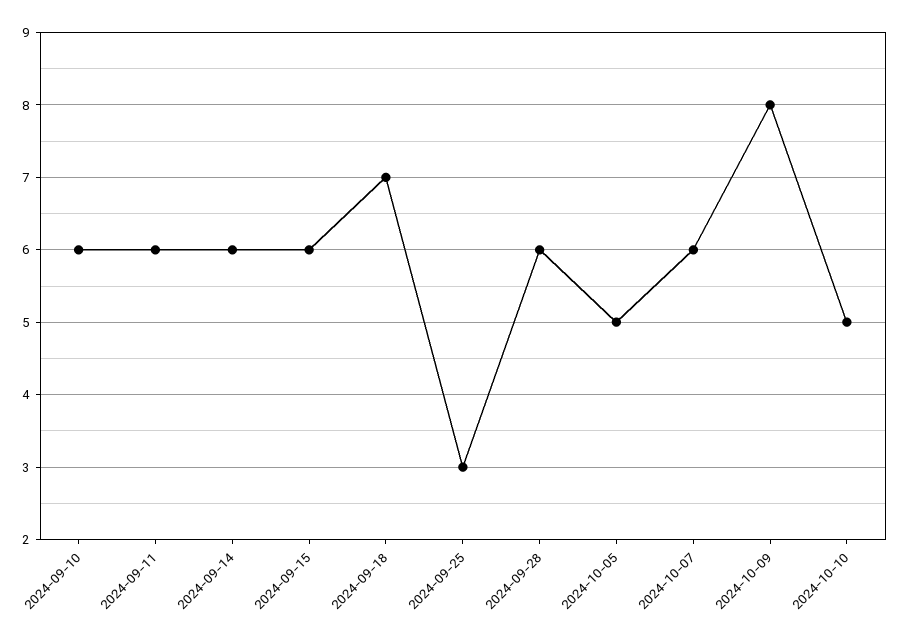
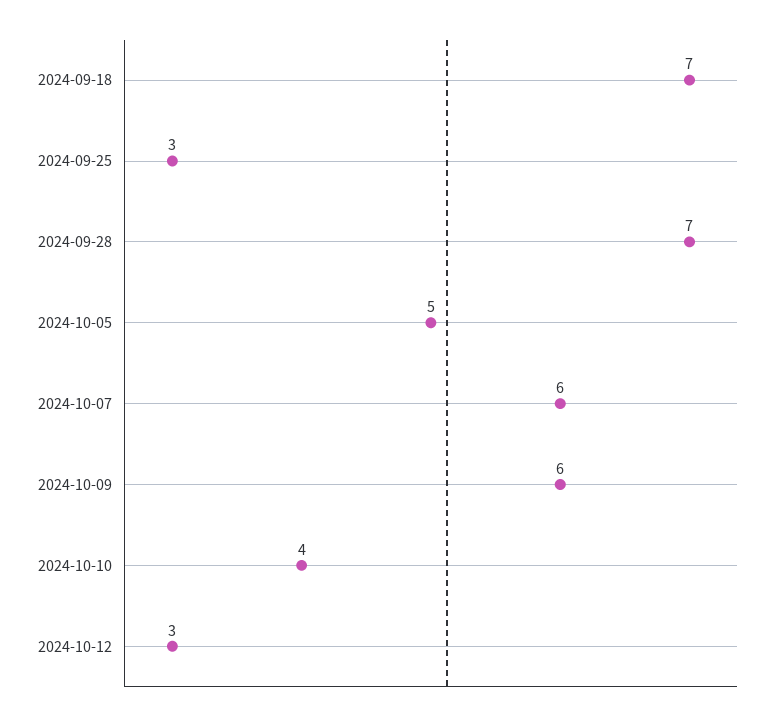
2024-09-10: 6 -> none
2024-09-11: 6 -> none
2024-09-14: 6 -> none
2024-09-15: 6 -> none
2024-09-28: 6 -> 7
2024-10-09: 8 -> 6
2024-10-10: 5 -> 4
2024-10-12: none -> 3

